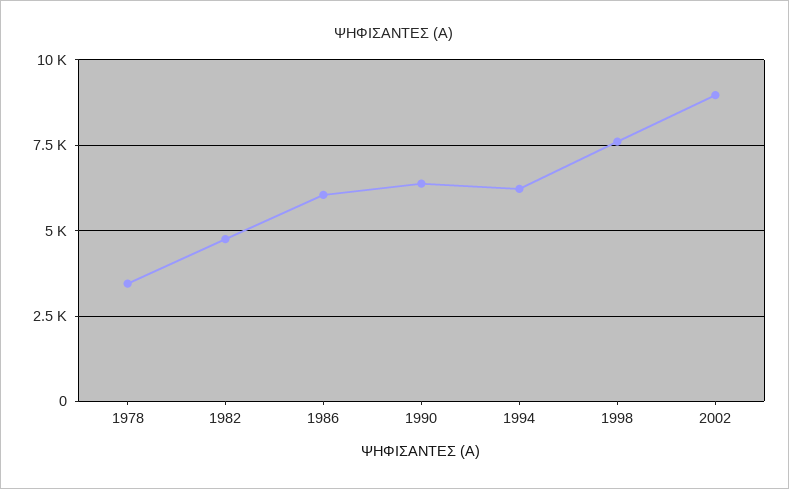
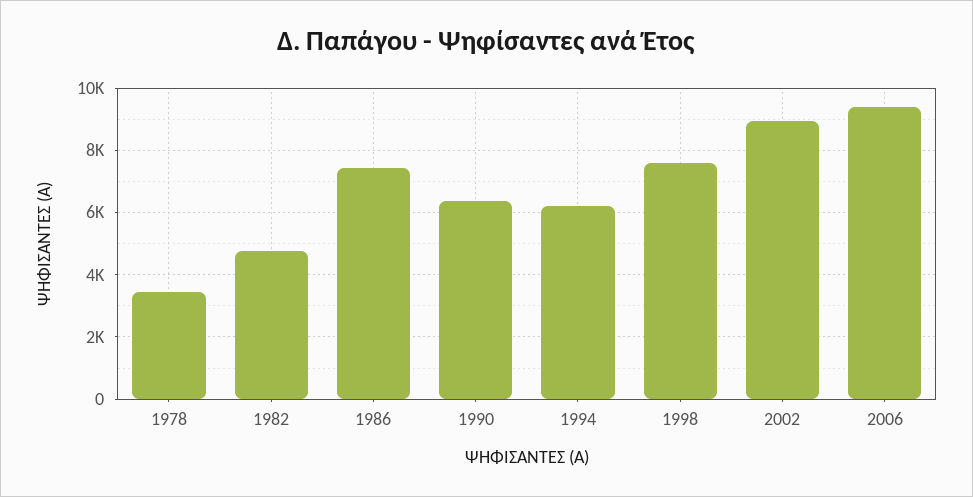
1986: 6000 -> 7400
2006: none -> 9400

